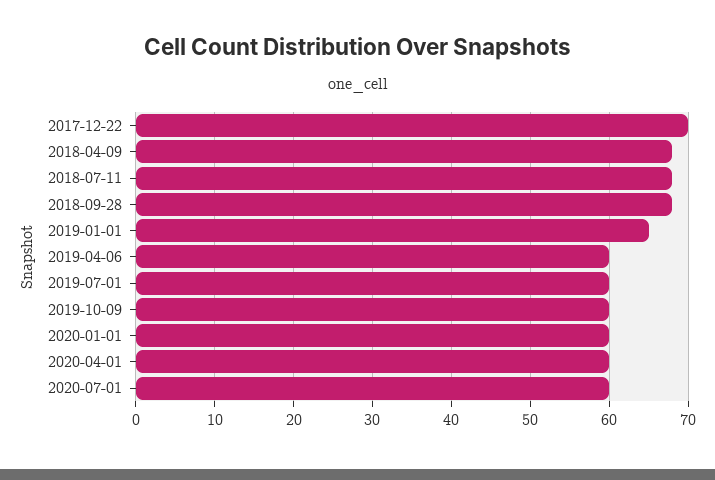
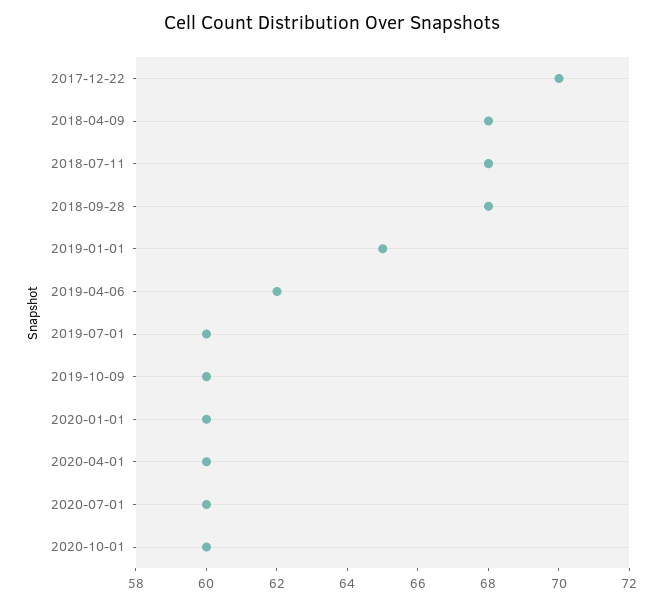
2019-04-06: 60 -> 62
2020-10-01: none -> 60

